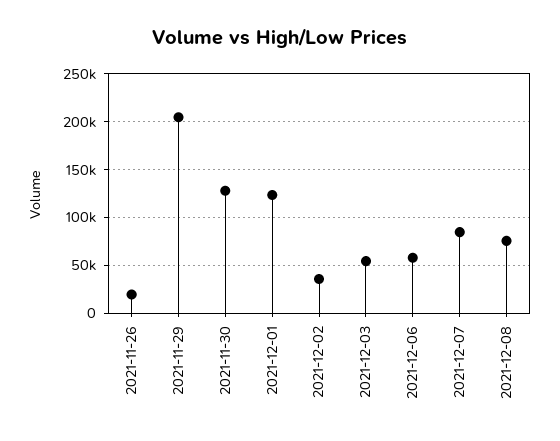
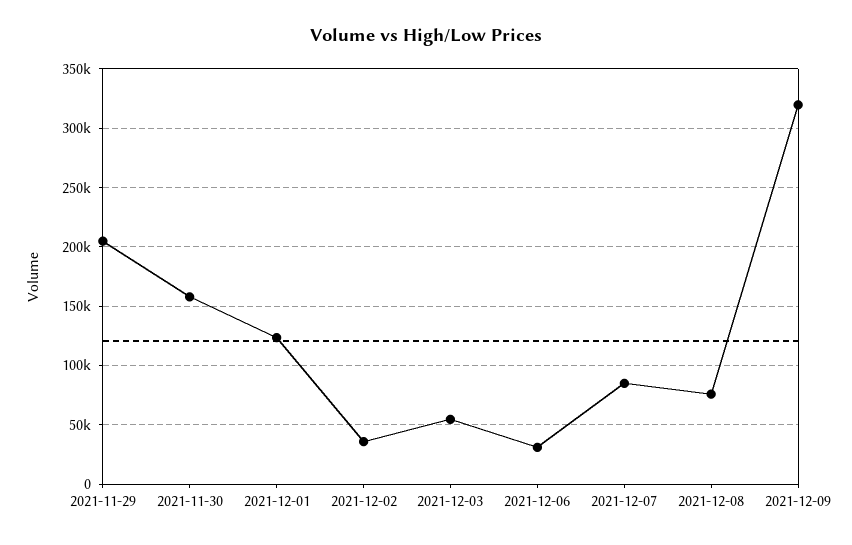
2021-11-26: 20000 -> none
2021-11-30: 130000 -> 160000
2021-12-06: 60000 -> 30000
2021-12-09: none -> 320000

